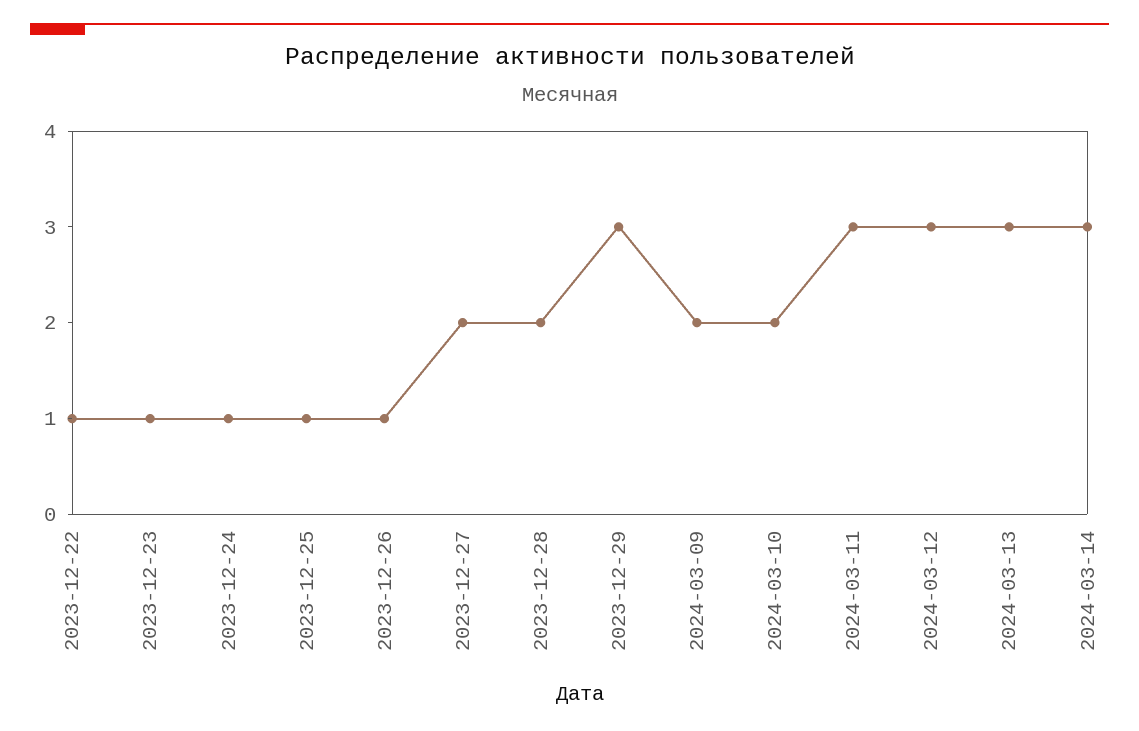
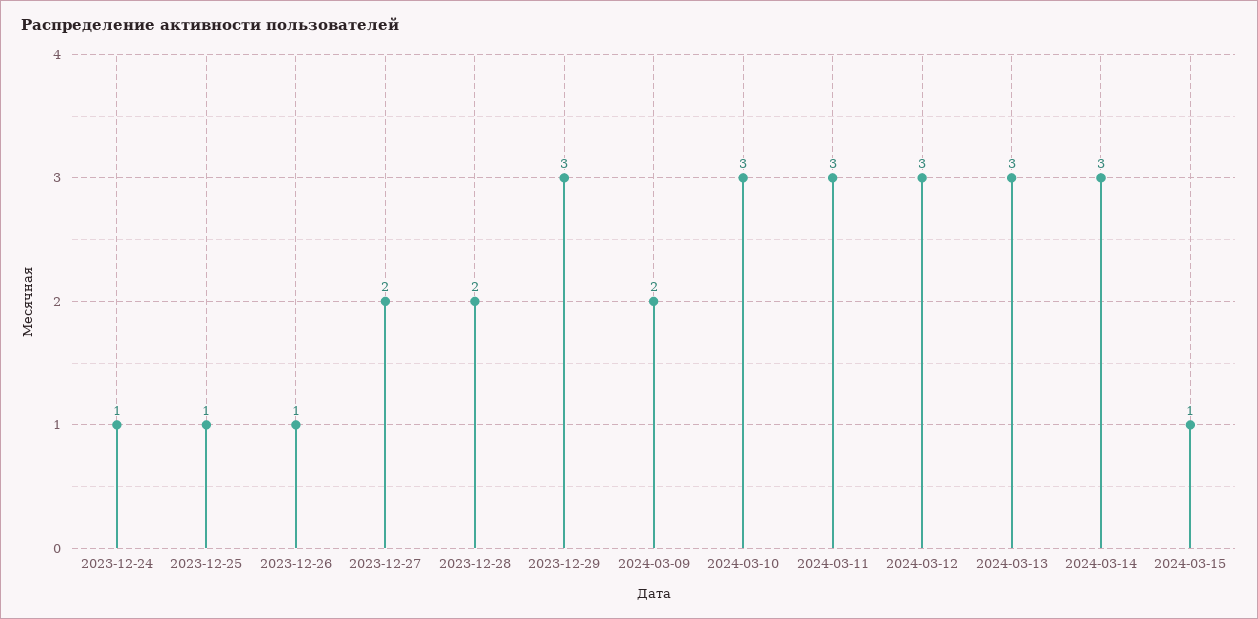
2023-12-22: 1 -> none
2023-12-23: 1 -> none
2024-03-10: 2 -> 3
2024-03-15: none -> 1

